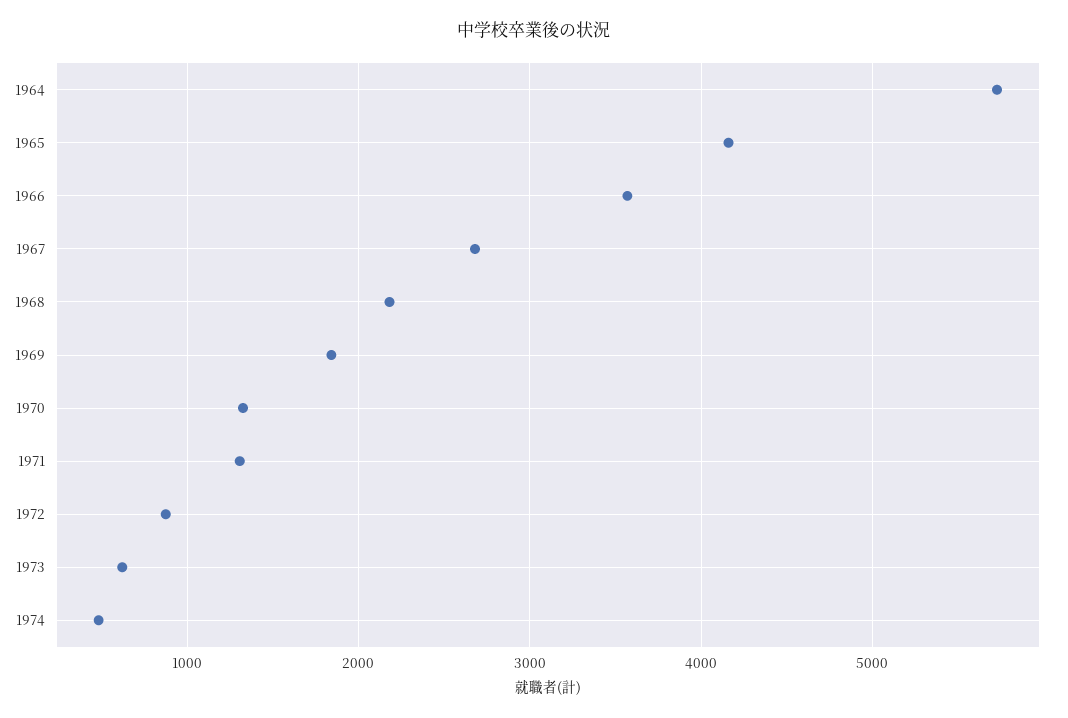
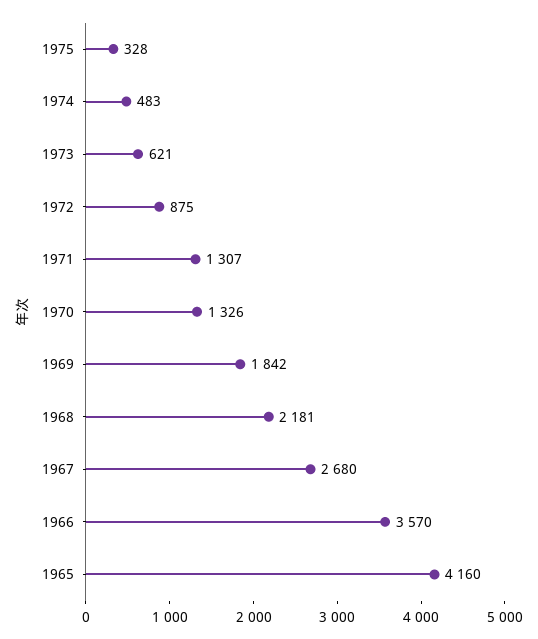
1964: 5700 -> none
1975: none -> 328

